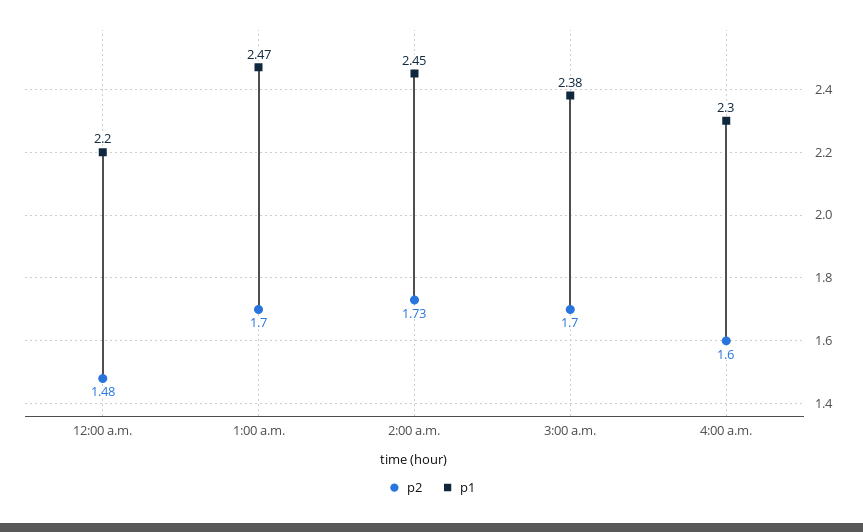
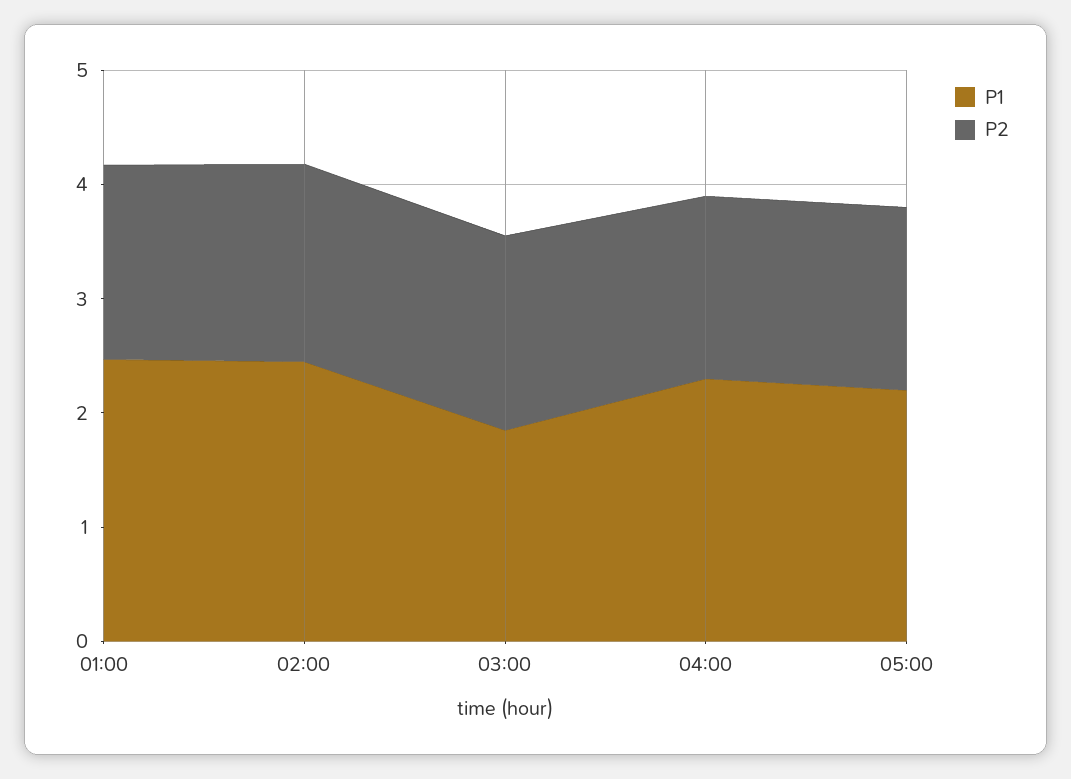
p2, 12:00 a.m.: 1.48 -> none
p1, 12:00 a.m.: 2.2 -> none
p1, 3:00 a.m.: 2.38 -> 1.8
p1, 05:00: none -> 2.2
p2, 05:00: none -> 1.6

